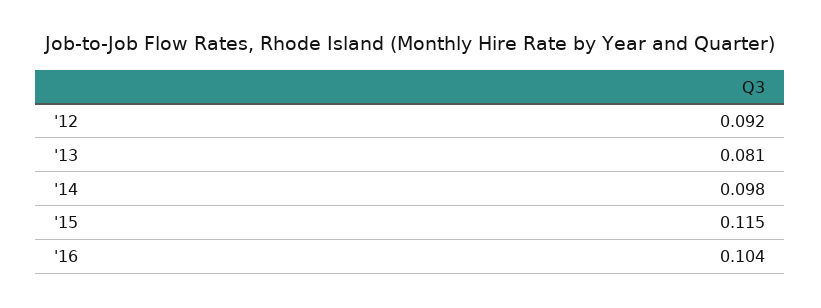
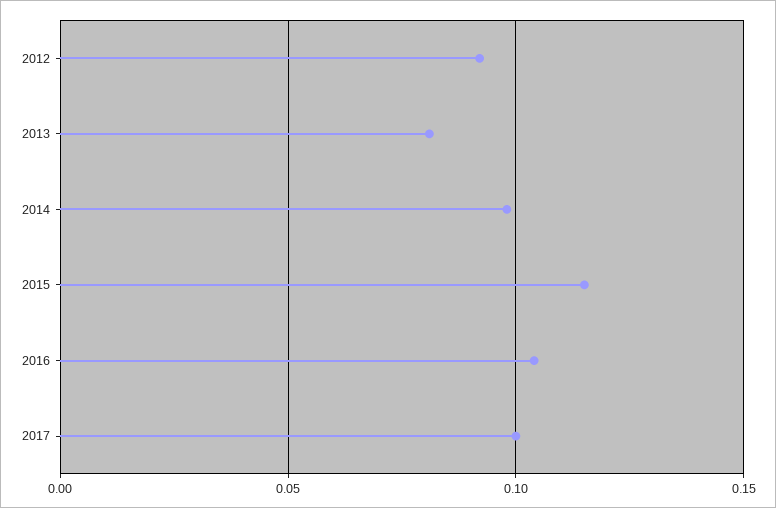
2017: none -> 0.1

